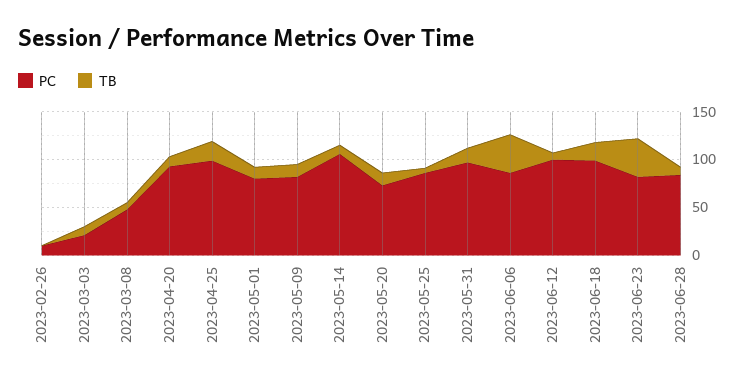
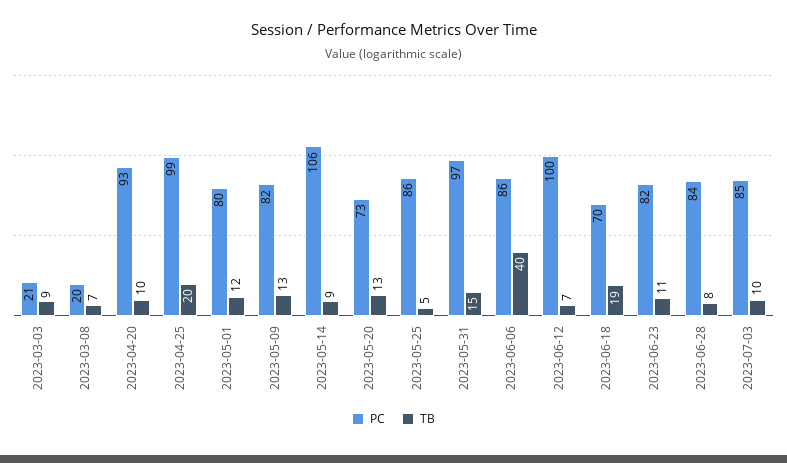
PC, 2023-02-26: 10 -> none
TB, 2023-02-26: 0 -> none
PC, 2023-03-08: 50 -> 20
PC, 2023-06-18: 100 -> 70
TB, 2023-06-23: 40 -> 11
PC, 2023-07-03: none -> 85
TB, 2023-07-03: none -> 10

